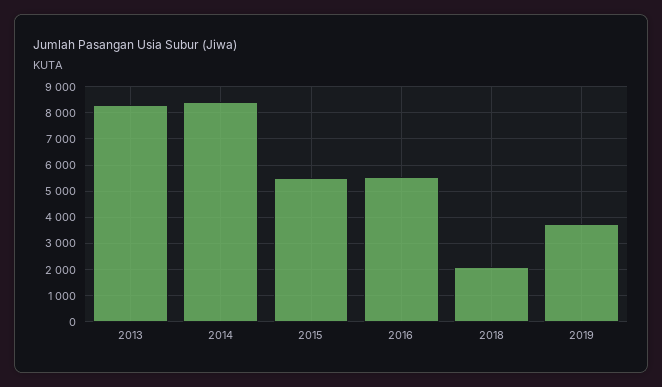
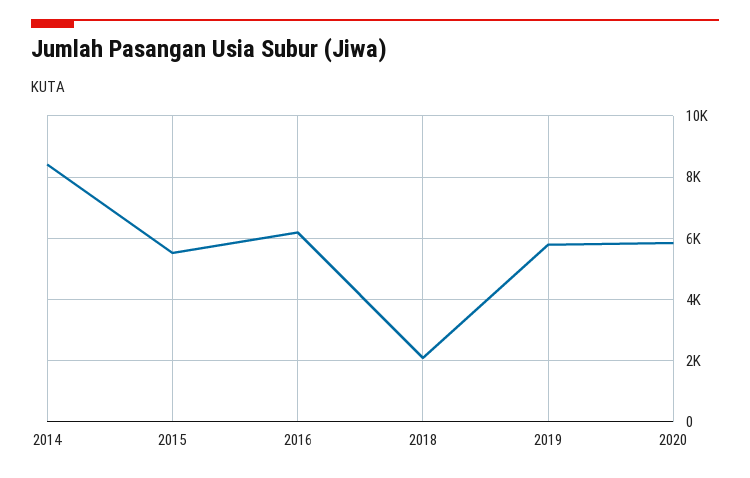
2013: 8250 -> none
2016: 5500 -> 6200
2019: 3750 -> 5800
2020: none -> 5800

